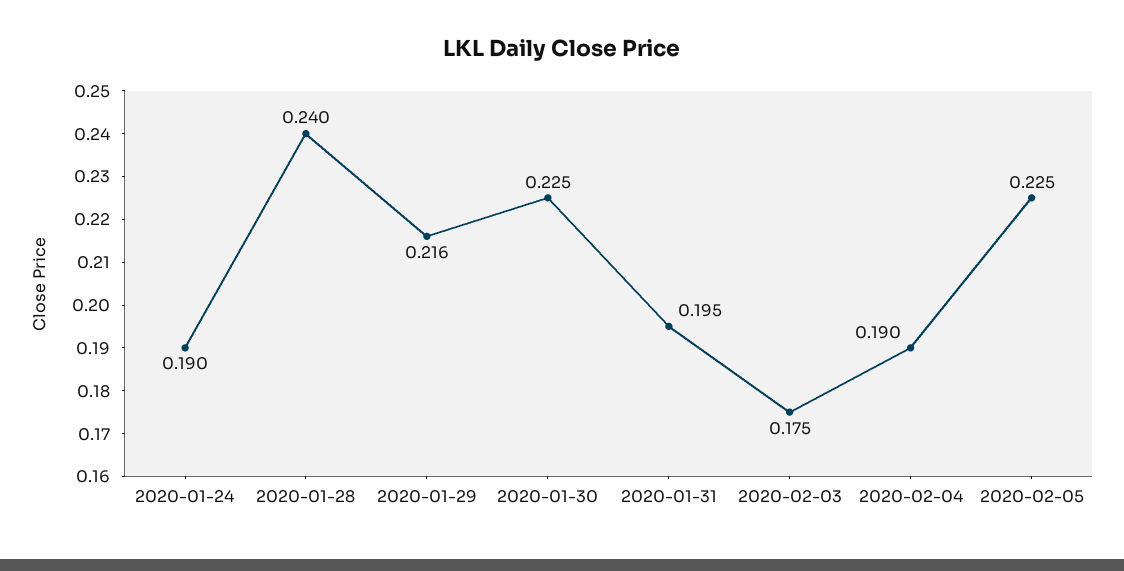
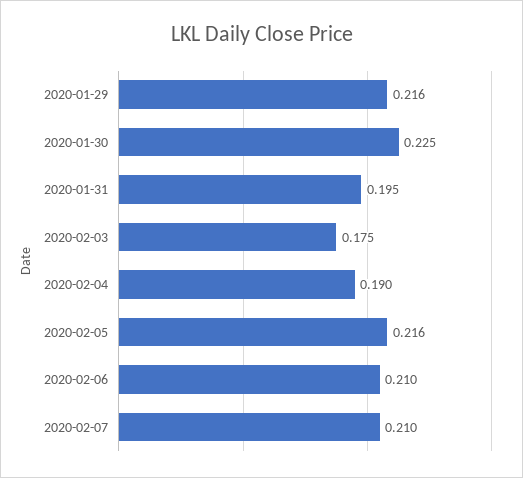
2020-01-24: 0.19 -> none
2020-01-28: 0.24 -> none
2020-02-05: 0.225 -> 0.216
2020-02-06: none -> 0.21
2020-02-07: none -> 0.21

